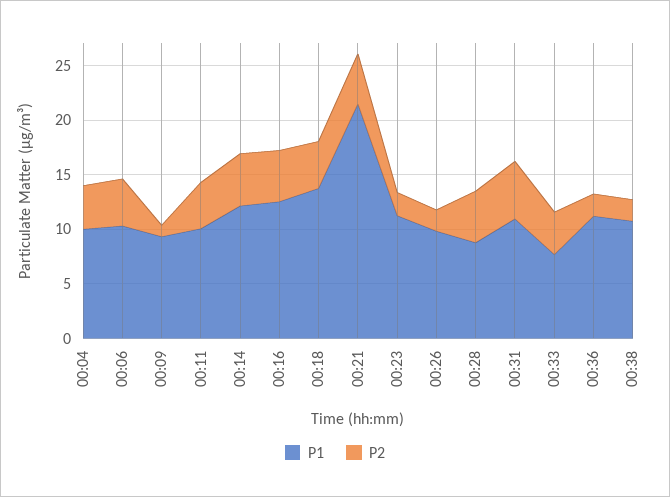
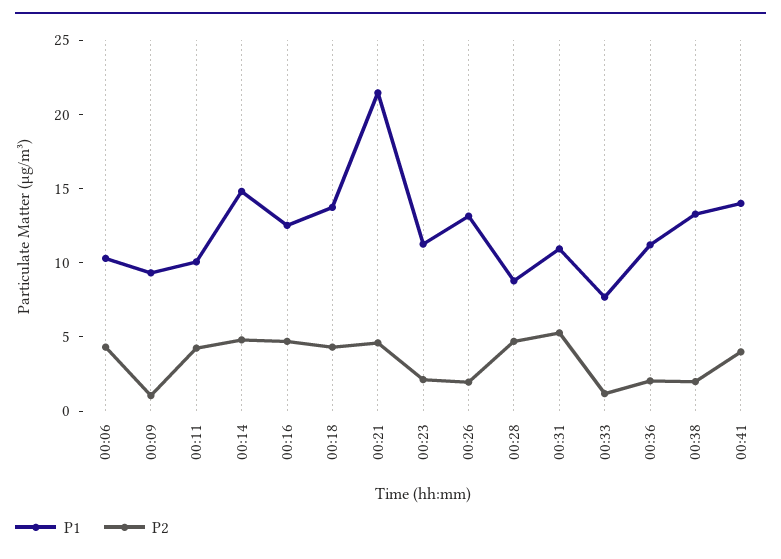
P1, 00:04: 10 -> none
P2, 00:04: 4 -> none
P1, 00:14: 12 -> 15
P1, 00:26: 10 -> 13
P2, 00:33: 4 -> 1
P1, 00:38: 11 -> 13
P1, 00:41: none -> 14
P2, 00:41: none -> 4

